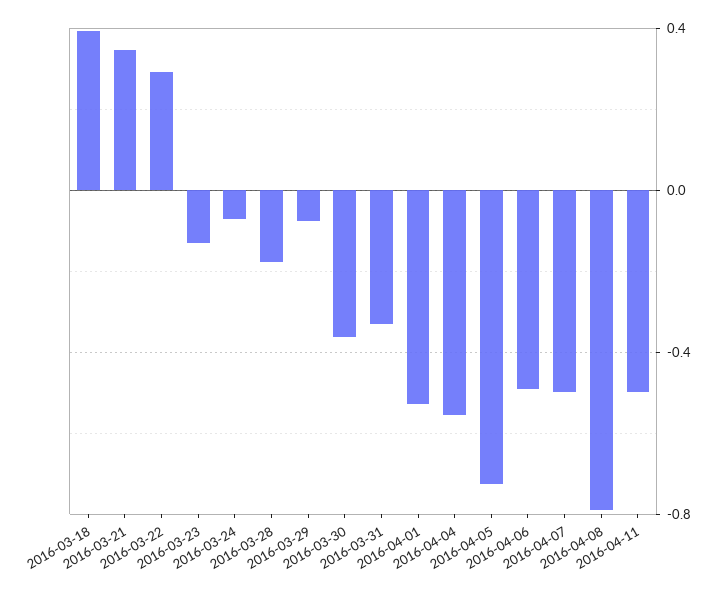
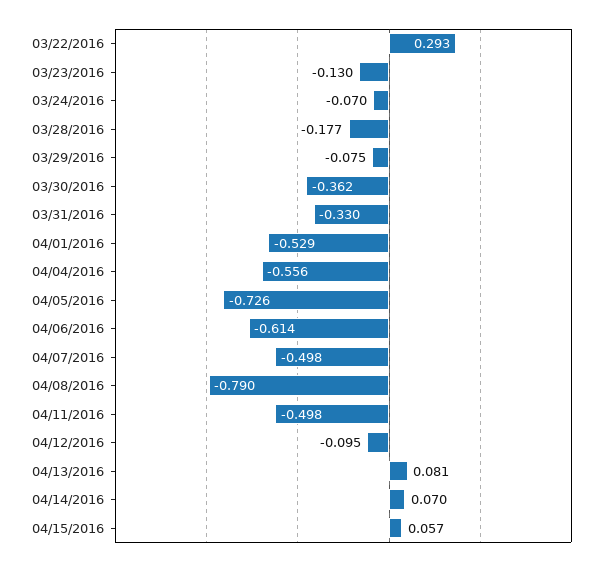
2016-03-18: 0.4 -> none
2016-03-21: 0.35 -> none
2016-04-06: -0.5 -> -0.614
04/12/2016: none -> -0.095
04/13/2016: none -> 0.081
04/14/2016: none -> 0.07
04/15/2016: none -> 0.057

